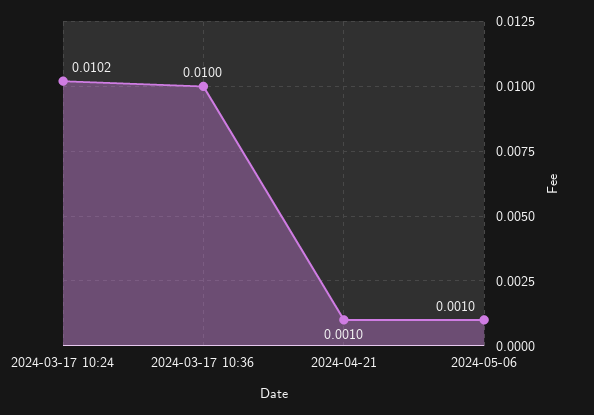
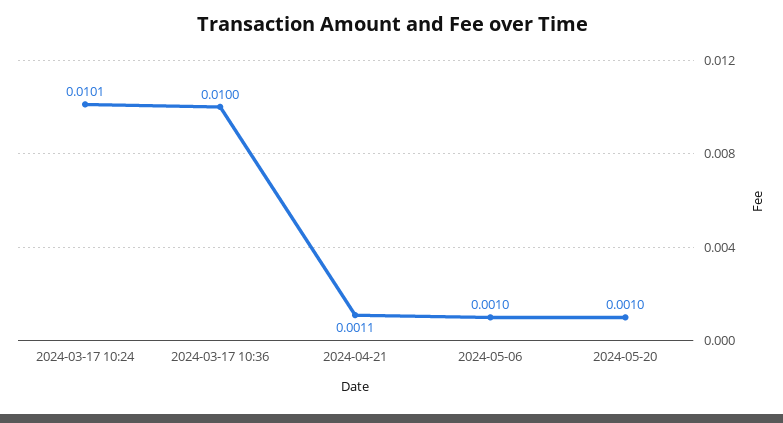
2024-03-17 10:24: 0.0102 -> 0.0101
2024-04-21: 0.001 -> 0.0011
2024-05-20: none -> 0.001

